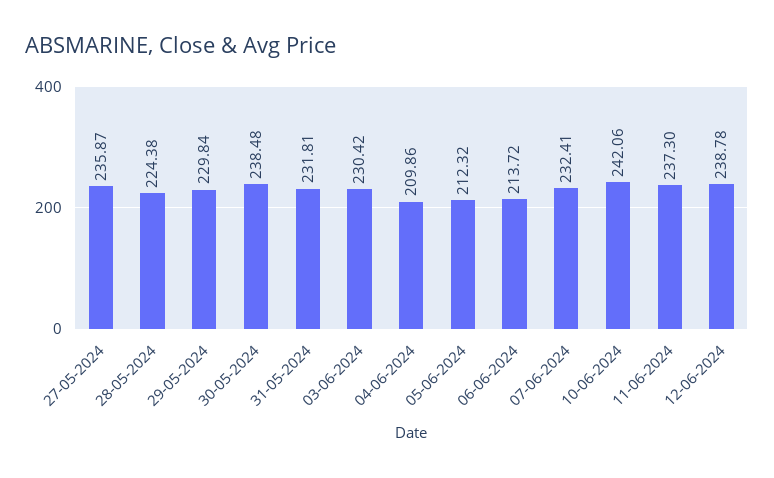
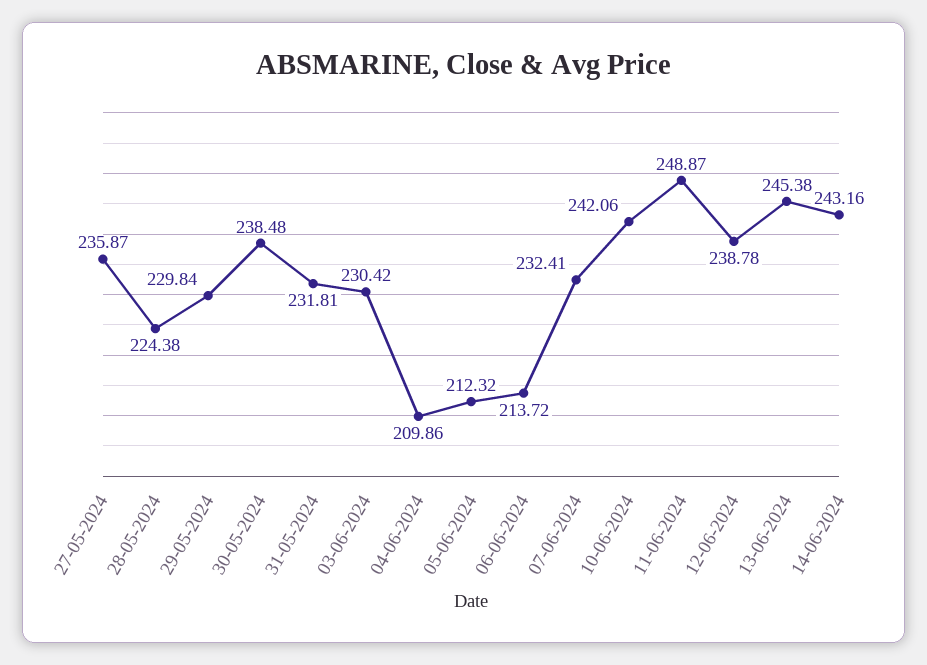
11-06-2024: 237.3 -> 248.87
13-06-2024: none -> 245.38
14-06-2024: none -> 243.16

